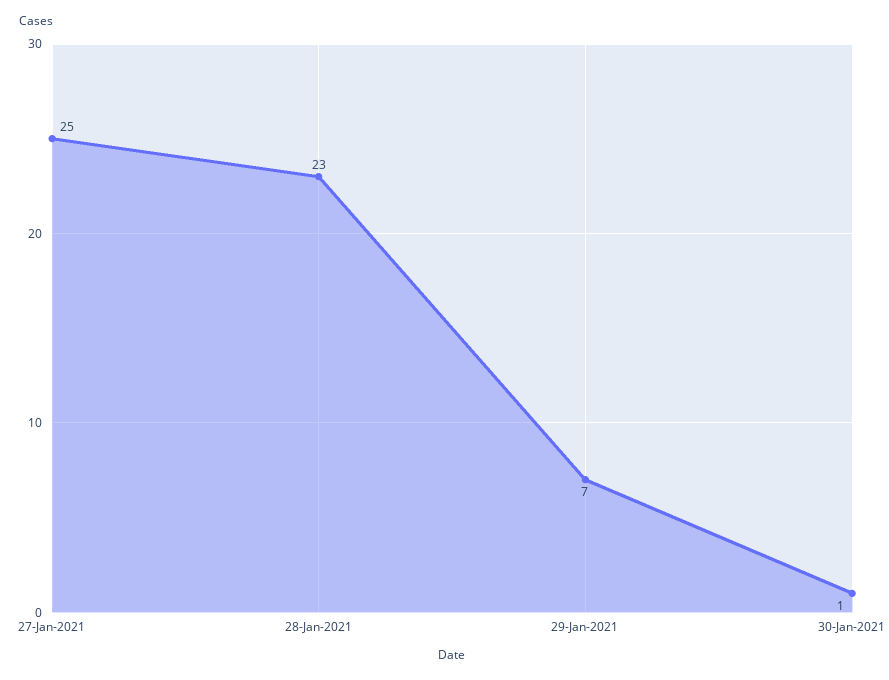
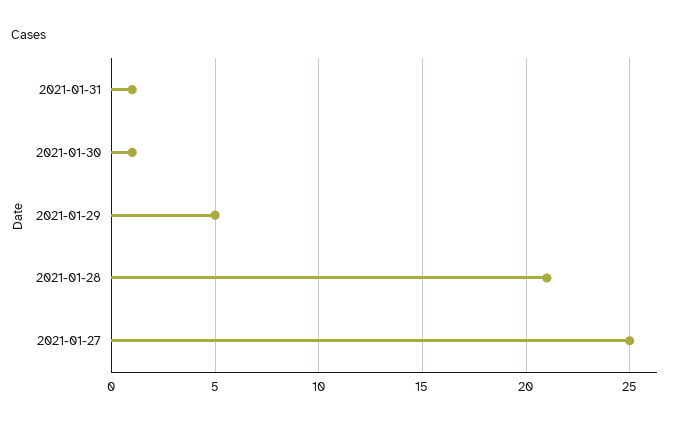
28-Jan-2021: 23 -> 21
29-Jan-2021: 7 -> 5
2021-01-31: none -> 1

